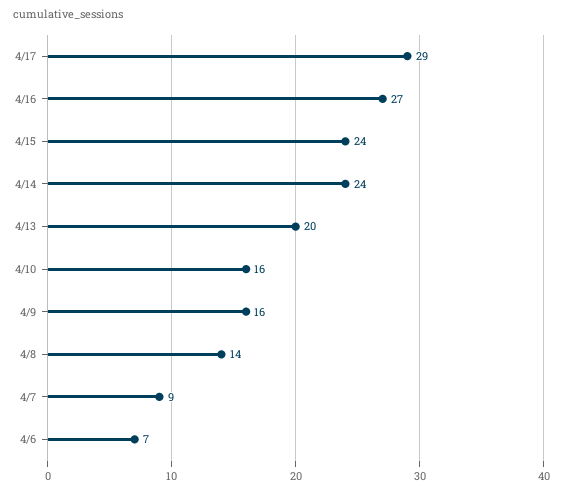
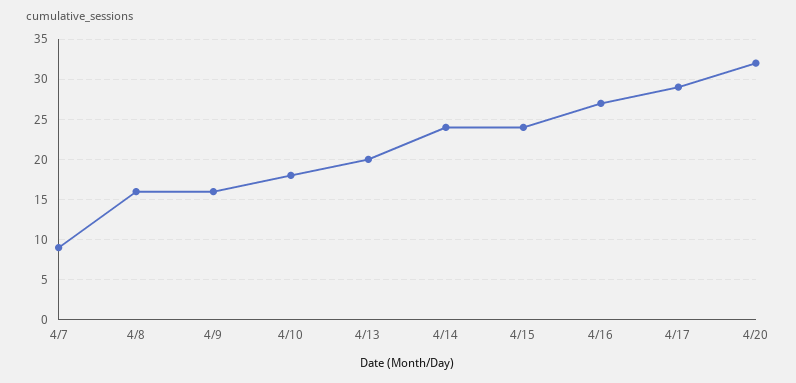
4/10: 16 -> 18
4/8: 14 -> 16
4/6: 7 -> none
4/20: none -> 32

